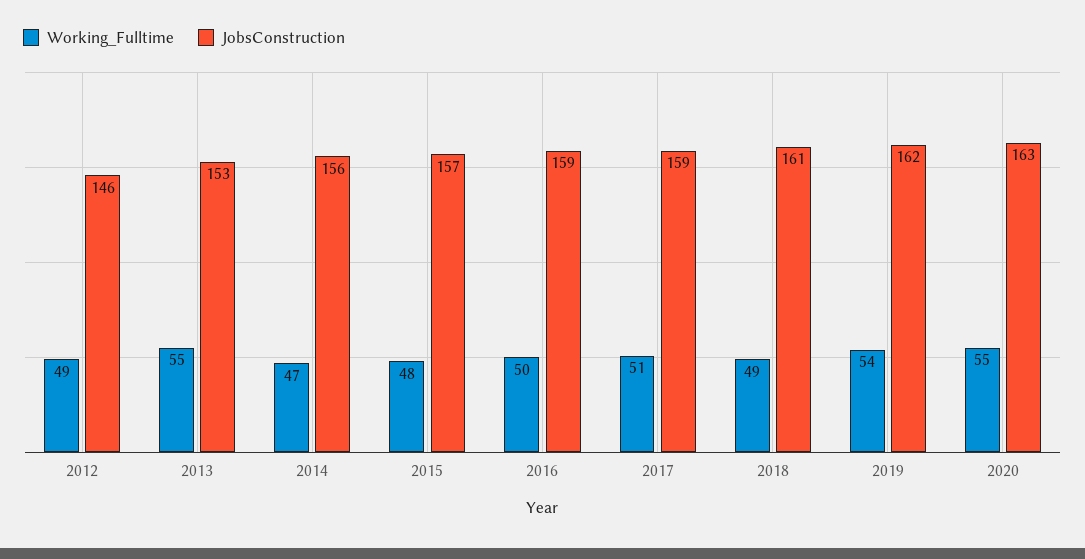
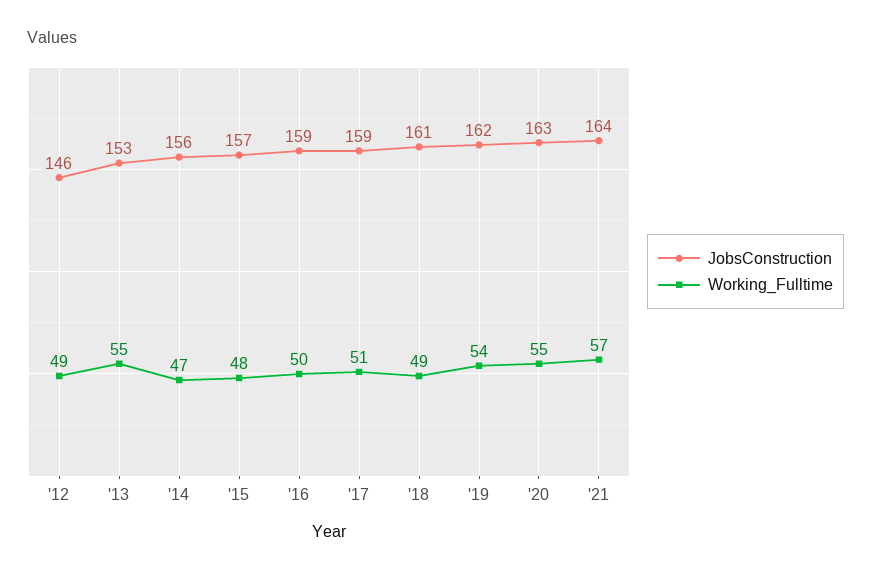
JobsConstruction, '21: none -> 164
Working_Fulltime, '21: none -> 57

